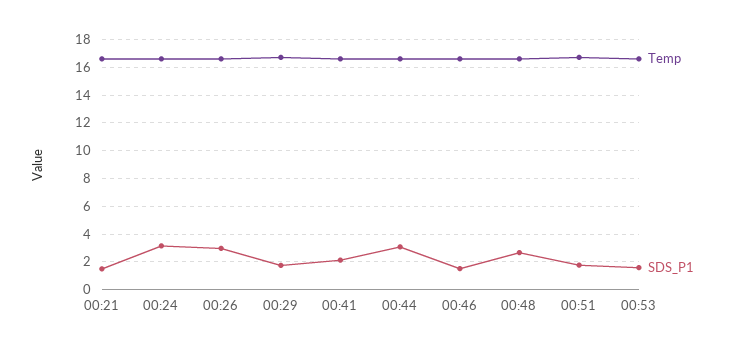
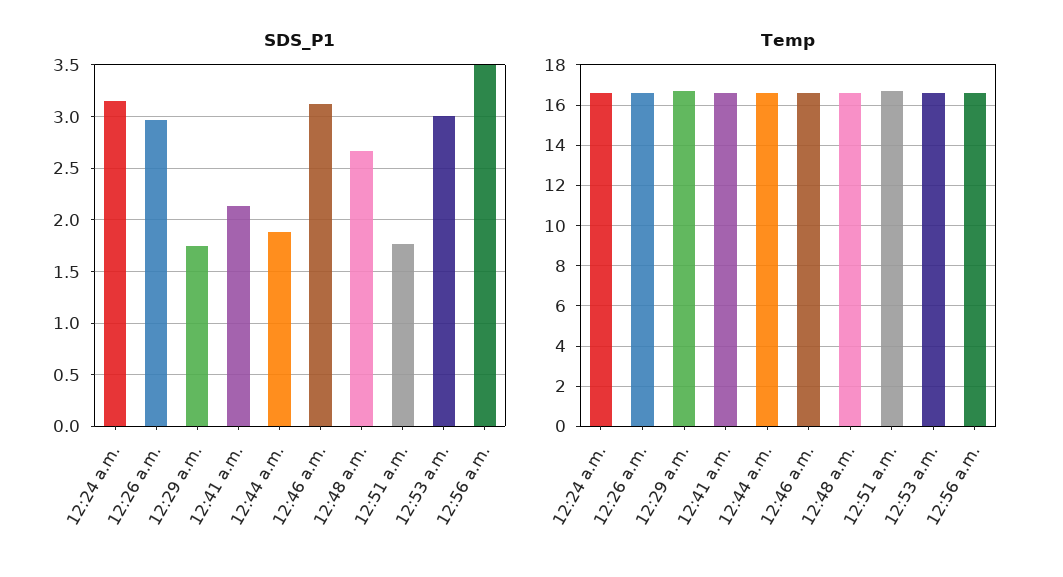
Temp, 00:21: 16.5 -> none
SDS_P1, 00:21: 1.5 -> none
SDS_P1, 00:44: 3 -> 1.9
SDS_P1, 00:46: 1.5 -> 3.1
SDS_P1, 00:53: 1.5 -> 3
SDS_P1, 12:56 a.m.: none -> 3.5
Temp, 12:56 a.m.: none -> 16.5

